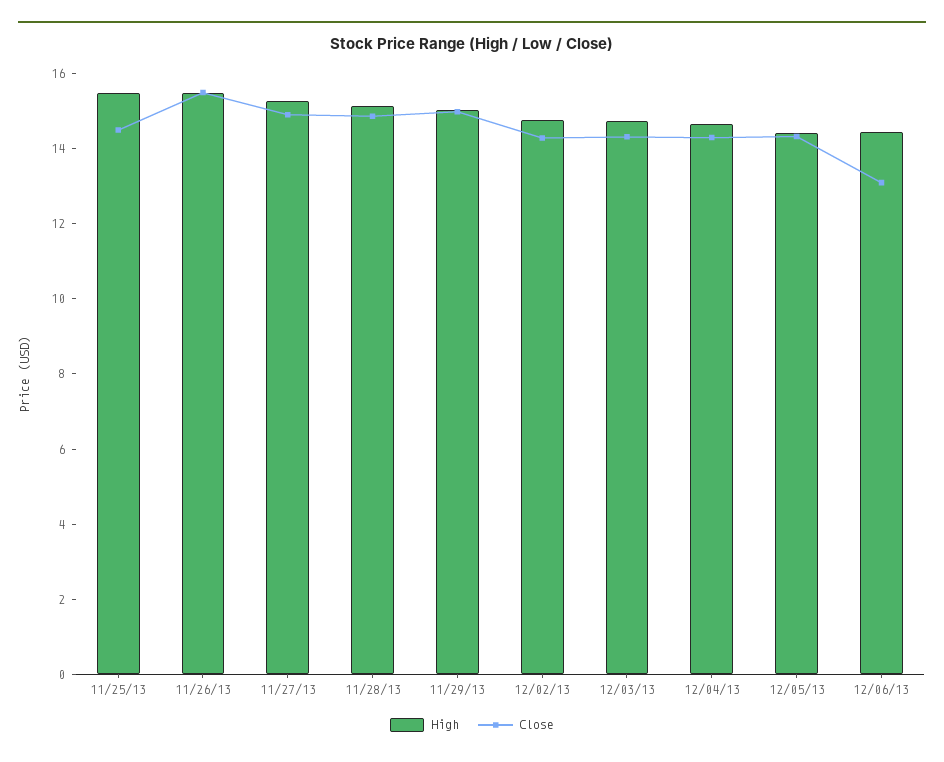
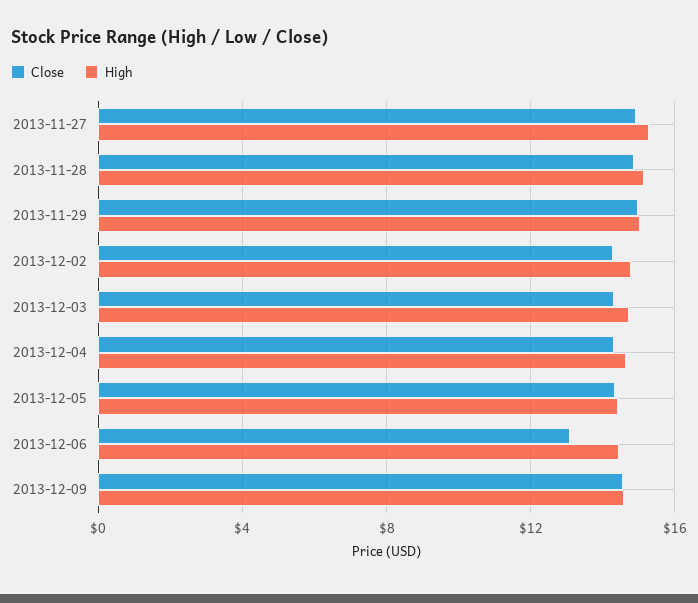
High, 11/25/13: 15.5 -> none
Close, 11/25/13: 14.5 -> none
High, 11/26/13: 15.5 -> none
Close, 11/26/13: 15.5 -> none
Close, 2013-12-09: none -> 14.5
High, 2013-12-09: none -> 14.5

